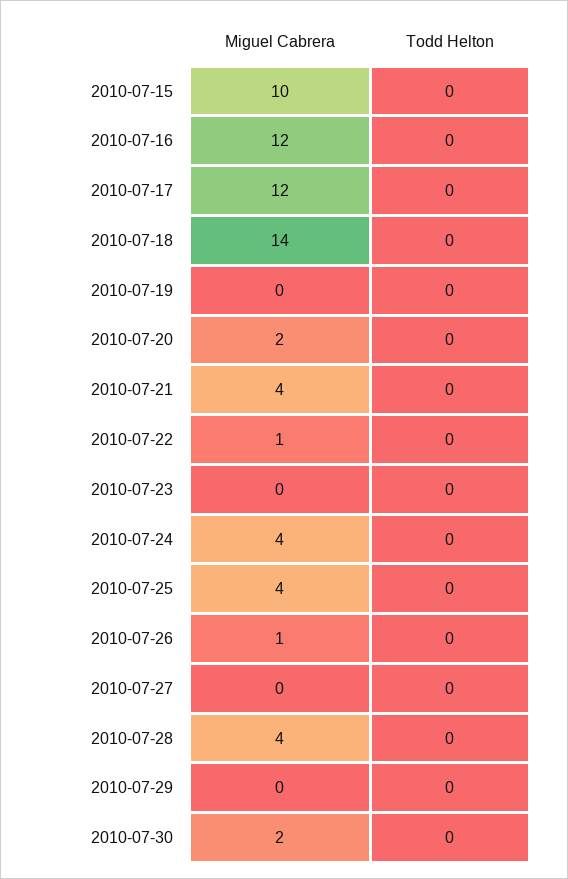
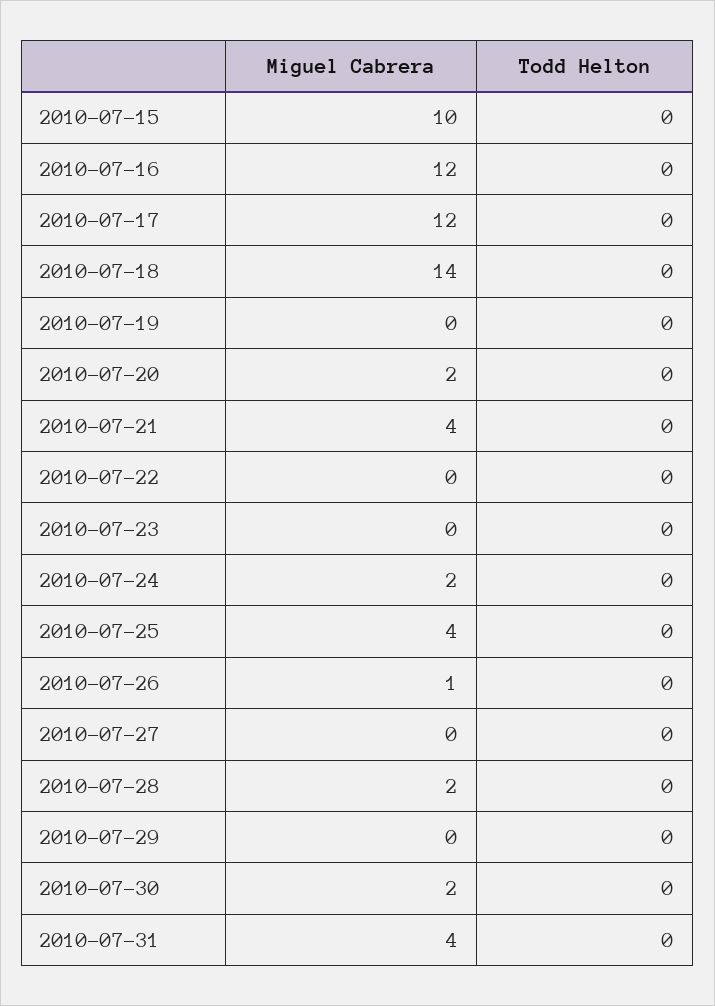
Miguel Cabrera, 2010-07-22: 1 -> 0
Miguel Cabrera, 2010-07-24: 4 -> 2
Miguel Cabrera, 2010-07-28: 4 -> 2
Miguel Cabrera, 2010-07-31: none -> 4
Todd Helton, 2010-07-31: none -> 0

